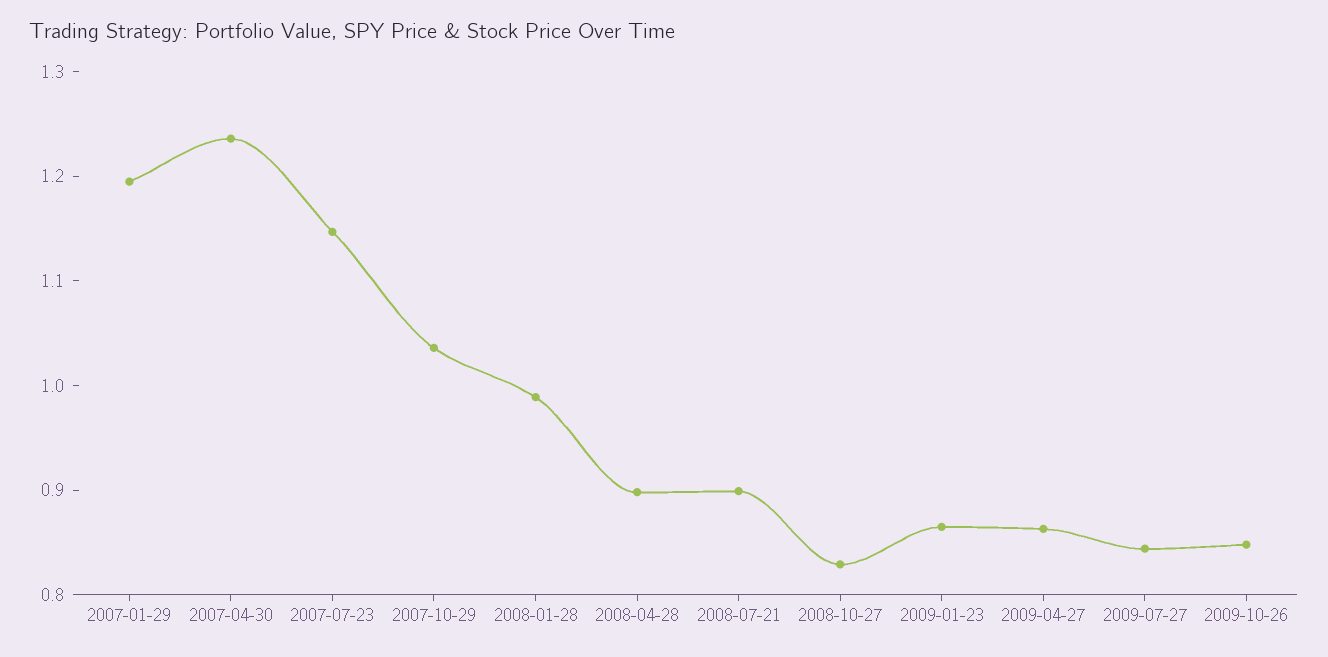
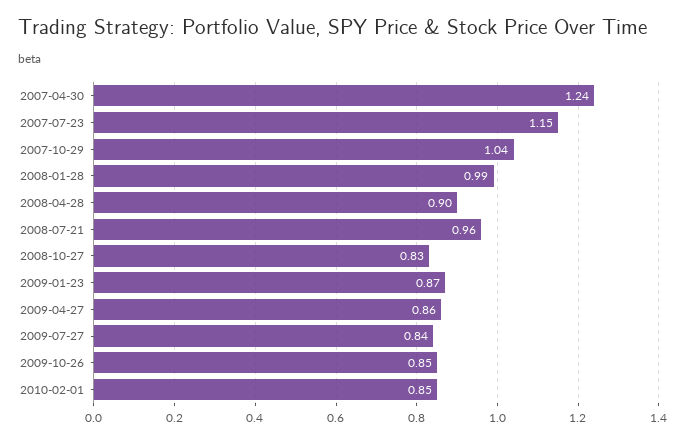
2007-01-29: 1.2 -> none
2008-07-21: 0.9 -> 0.96
2010-02-01: none -> 0.85

